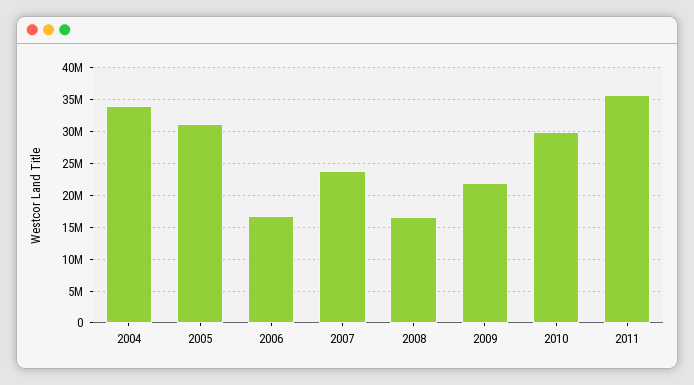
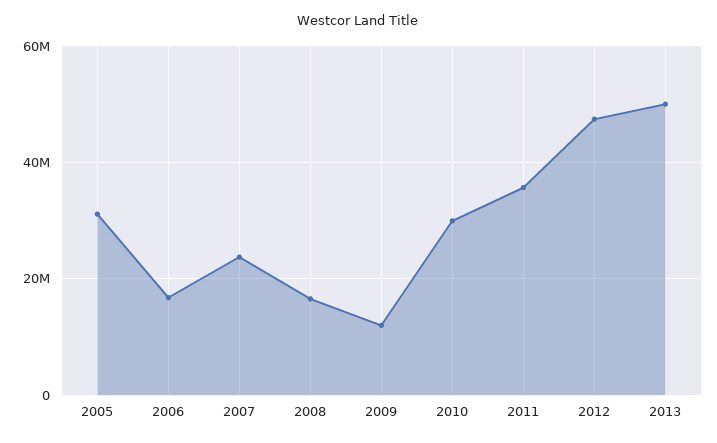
2004: 34000000 -> none
2009: 22000000 -> 12000000
2012: none -> 48000000
2013: none -> 50000000

